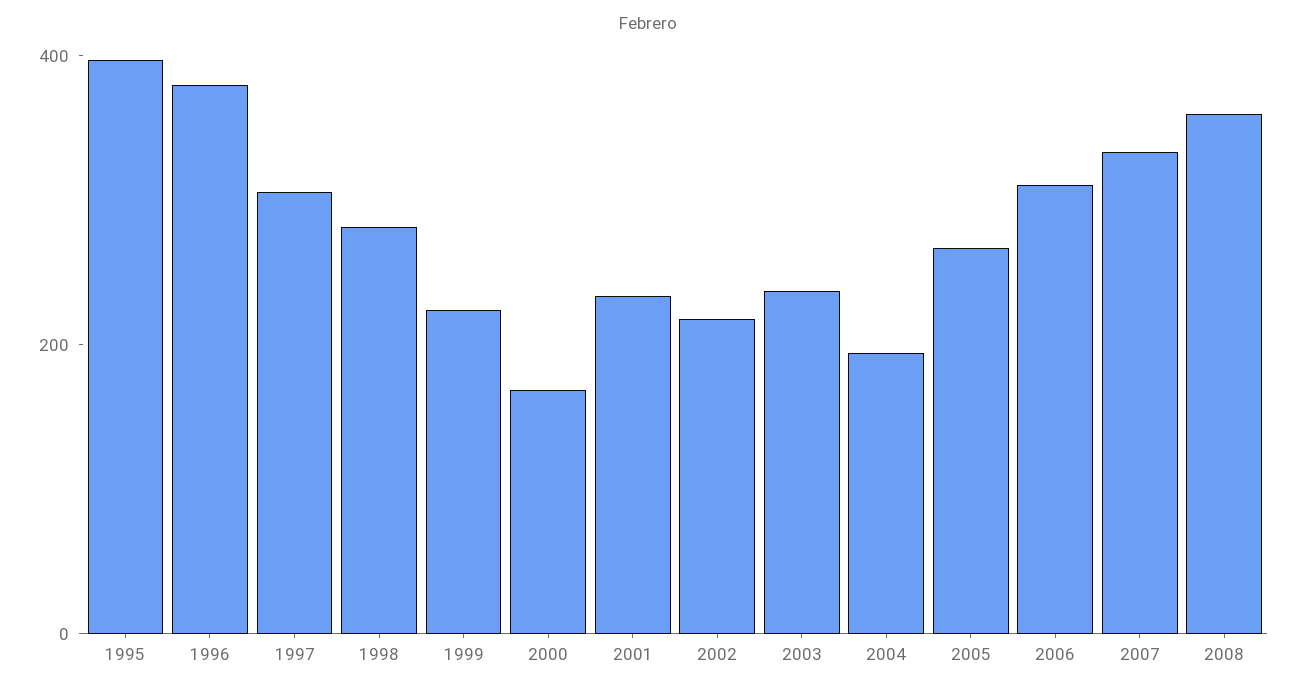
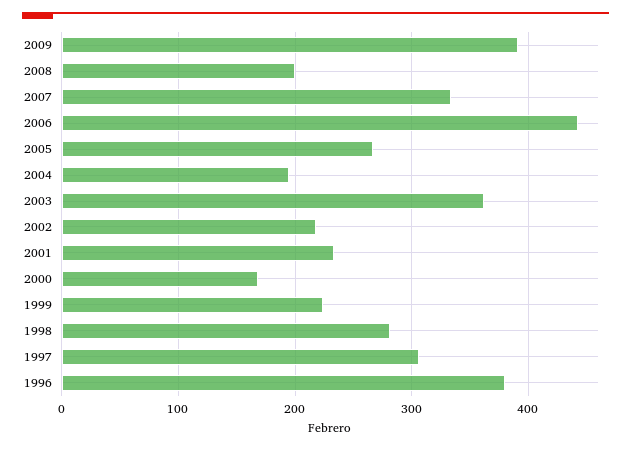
1995: 400 -> none
2003: 250 -> 360
2006: 300 -> 440
2008: 350 -> 200
2009: none -> 390

